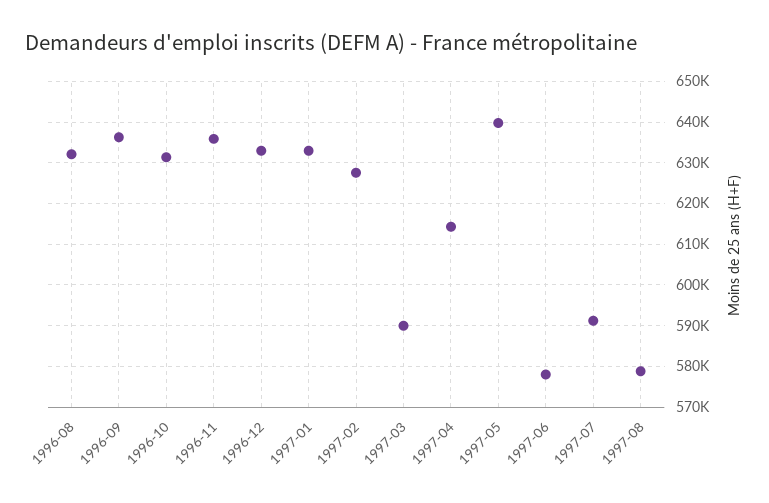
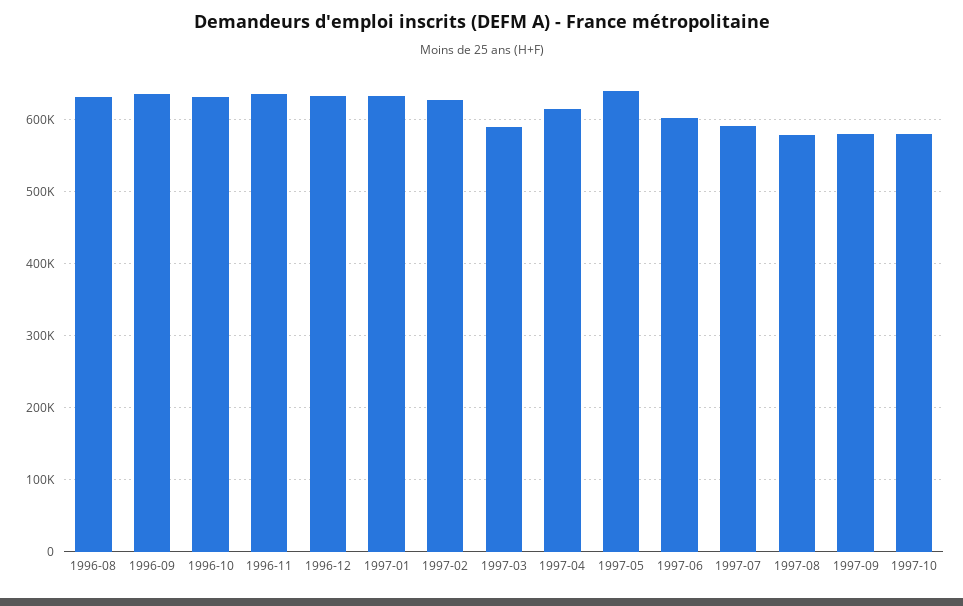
1997-06: 578000 -> 600000
1997-09: none -> 580000
1997-10: none -> 580000

